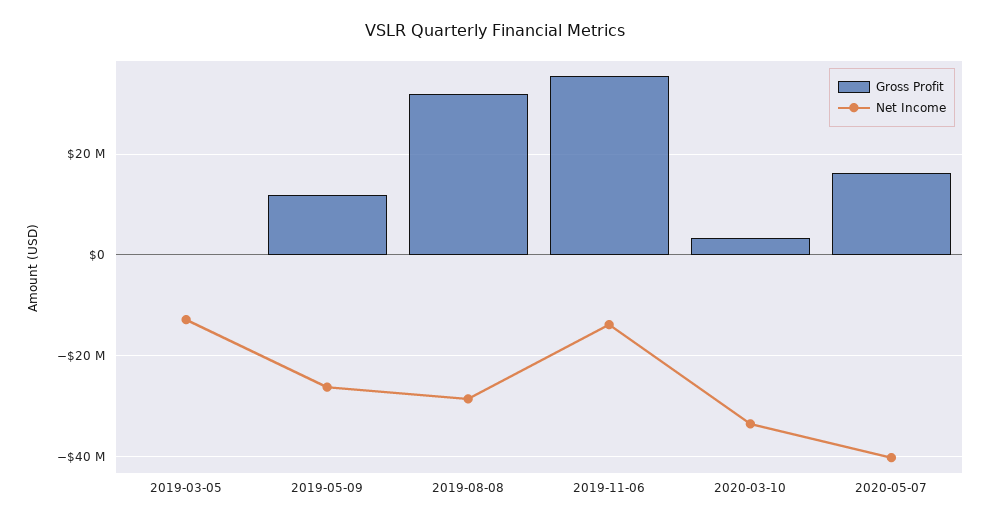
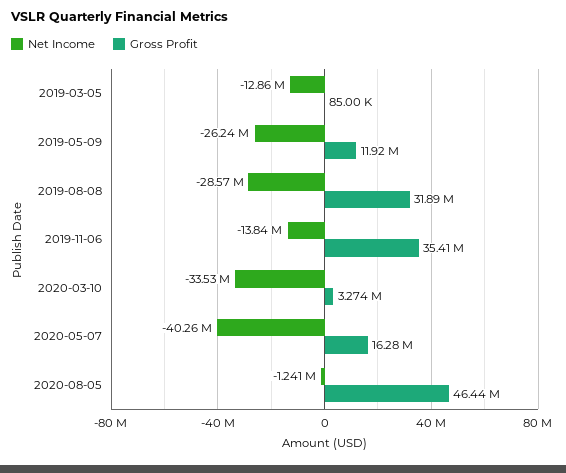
Net Income, 2020-08-05: none -> -1241000
Gross Profit, 2020-08-05: none -> 46440000

